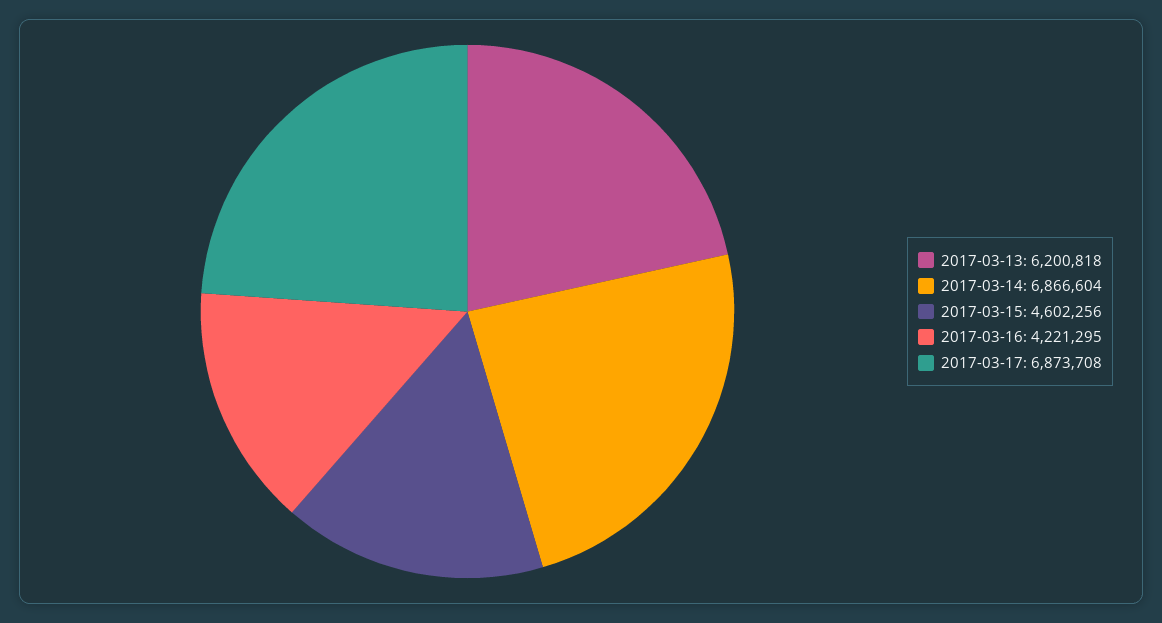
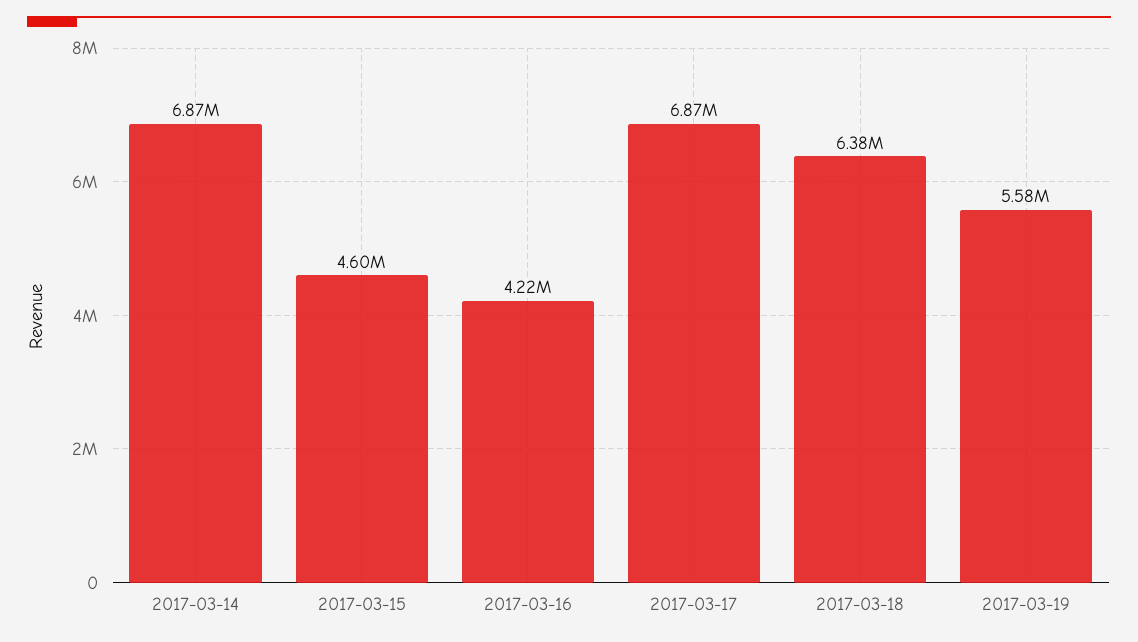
2017-03-13: 6200818 -> none
2017-03-18: none -> 6380000
2017-03-19: none -> 5580000

